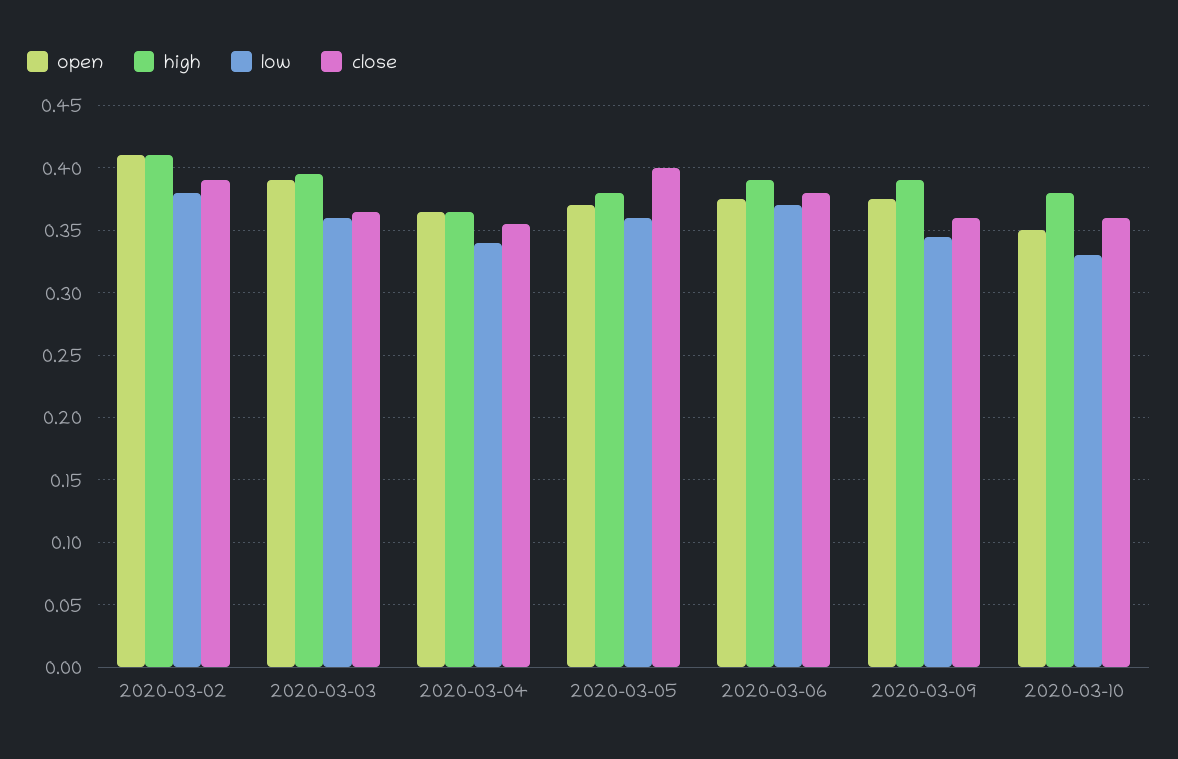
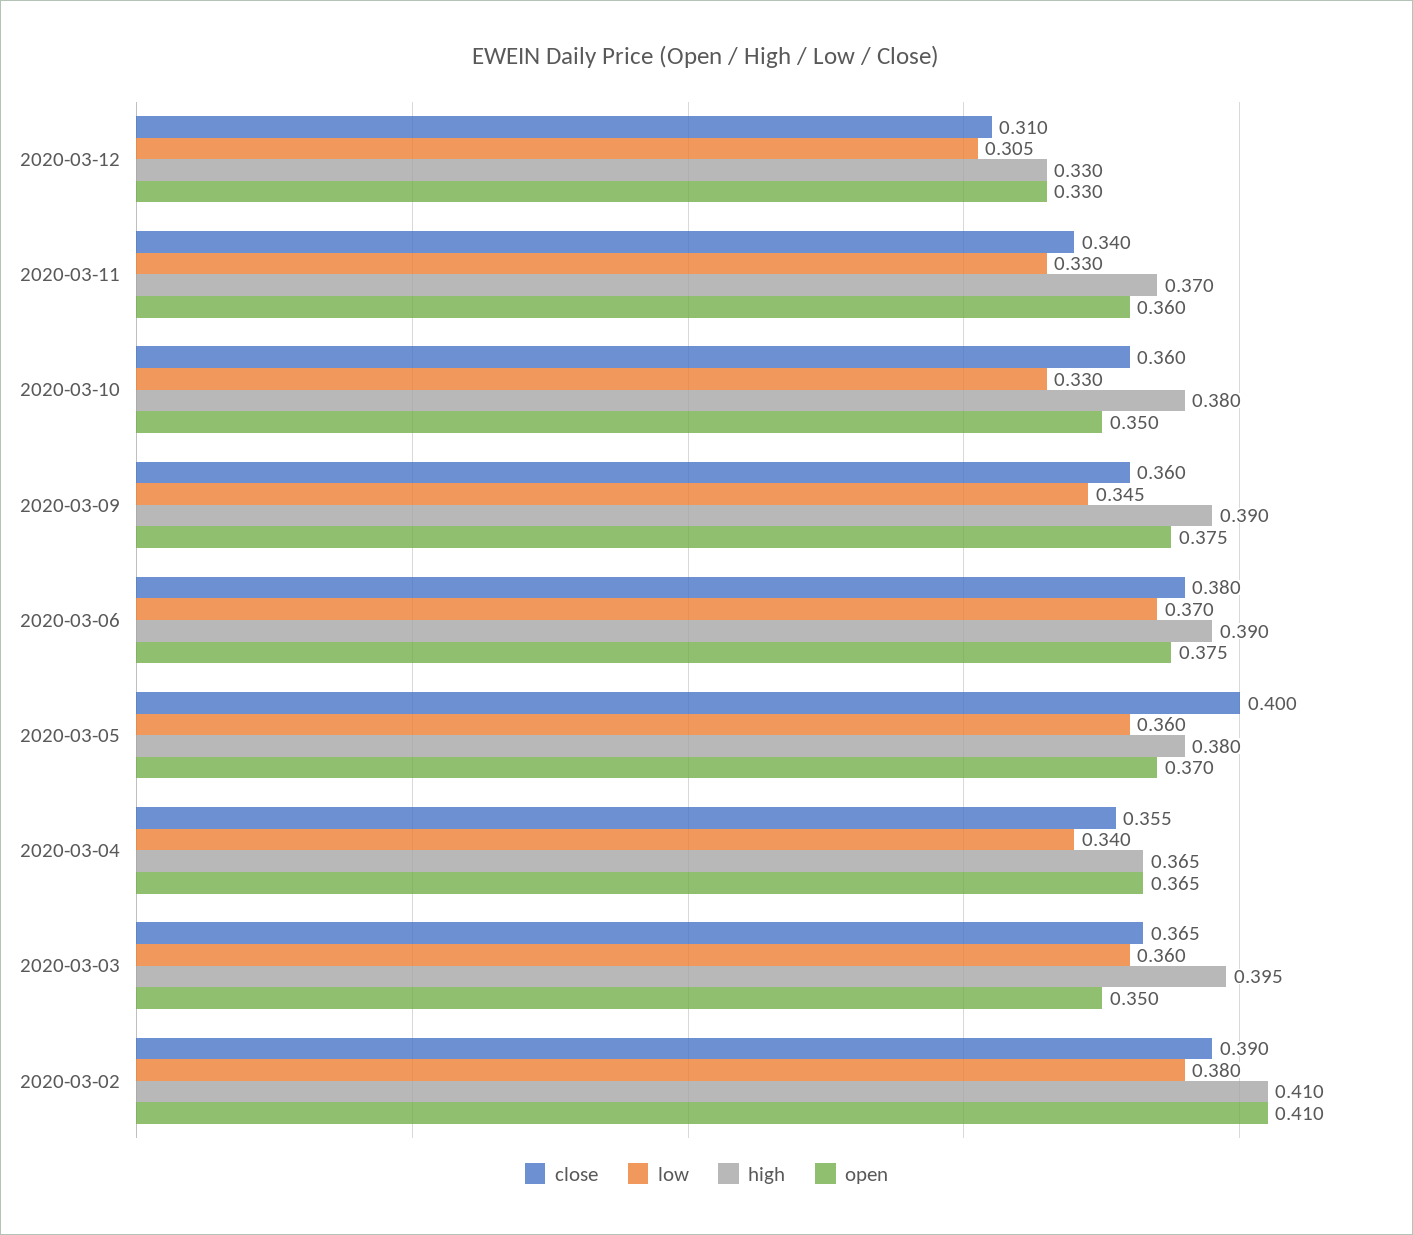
open, 2020-03-03: 0.39 -> 0.35
close, 2020-03-12: none -> 0.31
low, 2020-03-12: none -> 0.305
high, 2020-03-12: none -> 0.33
open, 2020-03-12: none -> 0.33
close, 2020-03-11: none -> 0.34
low, 2020-03-11: none -> 0.33
high, 2020-03-11: none -> 0.37
open, 2020-03-11: none -> 0.36

